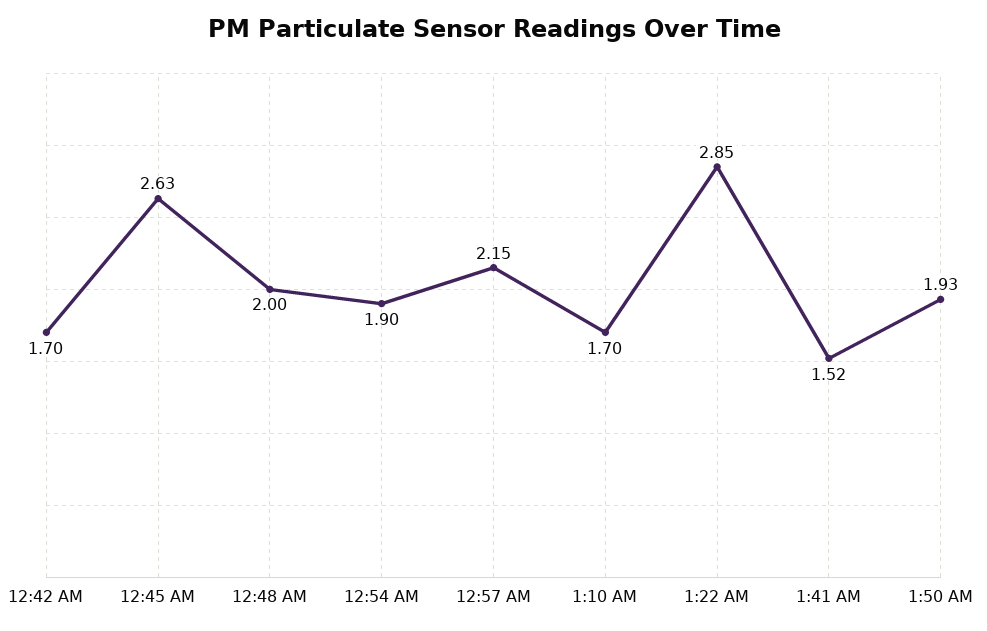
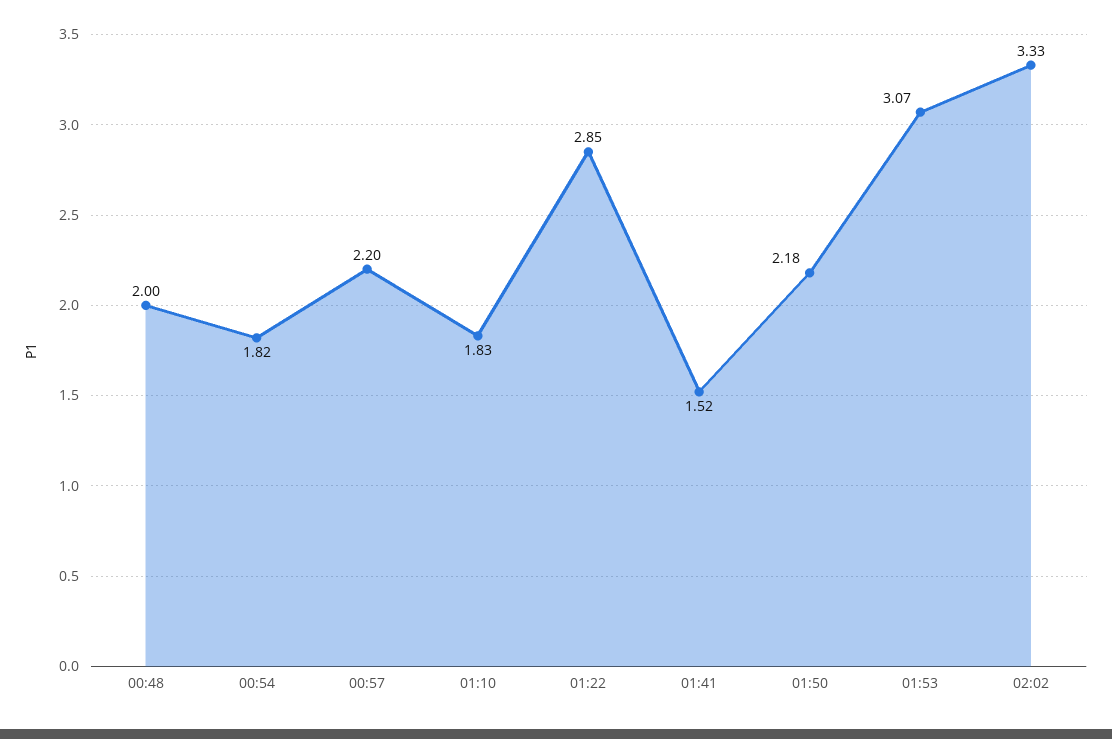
12:42 AM: 1.7 -> none
12:45 AM: 2.63 -> none
12:54 AM: 1.9 -> 1.82
12:57 AM: 2.15 -> 2.2
1:10 AM: 1.7 -> 1.83
1:50 AM: 1.93 -> 2.18
01:53: none -> 3.07
02:02: none -> 3.33

